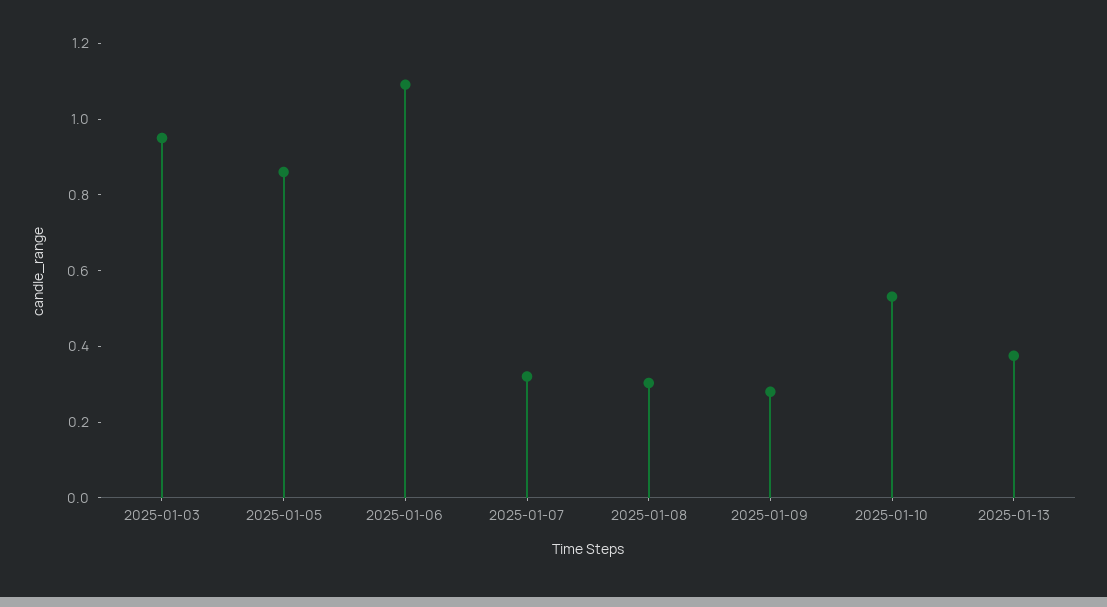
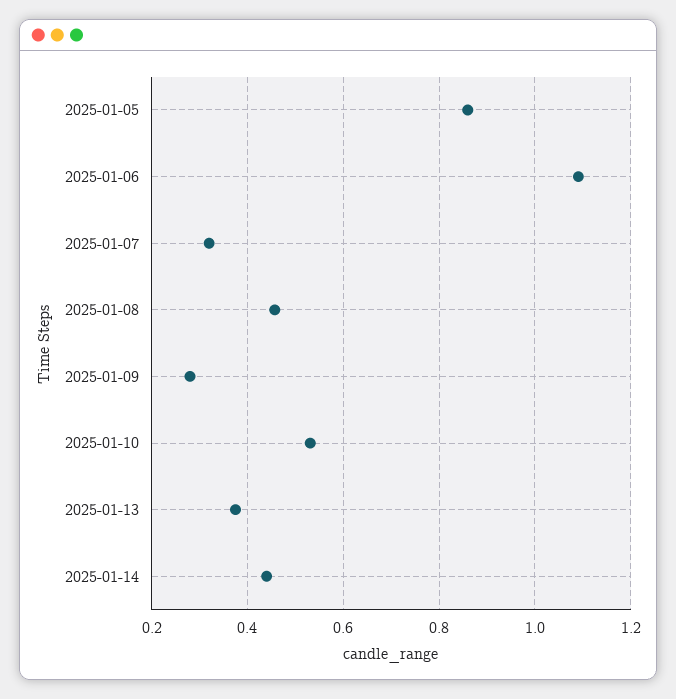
2025-01-03: 0.95 -> none
2025-01-08: 0.3 -> 0.46
2025-01-14: none -> 0.44

